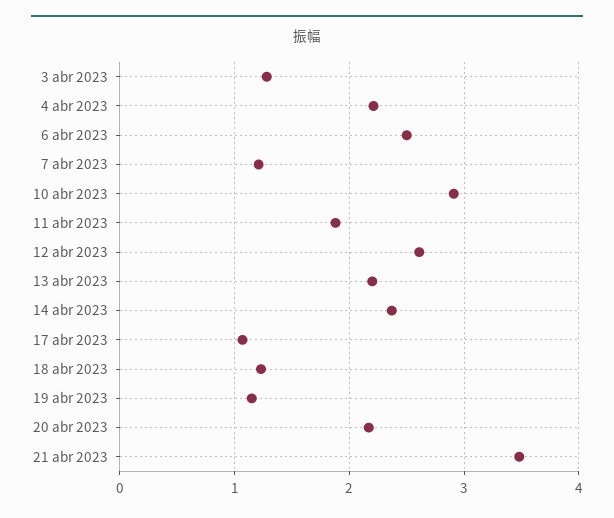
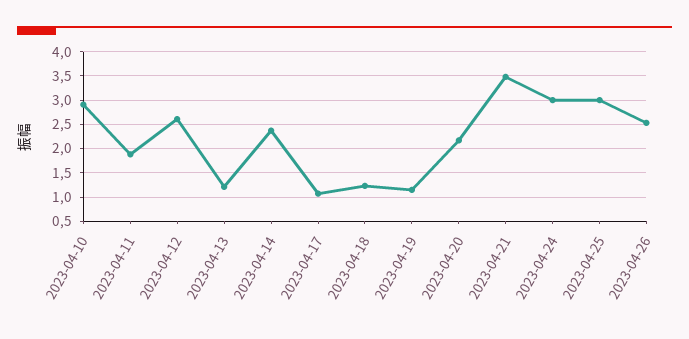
3 abr 2023: 1.3 -> none
4 abr 2023: 2.2 -> none
6 abr 2023: 2.5 -> none
7 abr 2023: 1.2 -> none
13 abr 2023: 2.2 -> 1.25
2023-04-24: none -> 3
2023-04-25: none -> 3
2023-04-26: none -> 2.5

